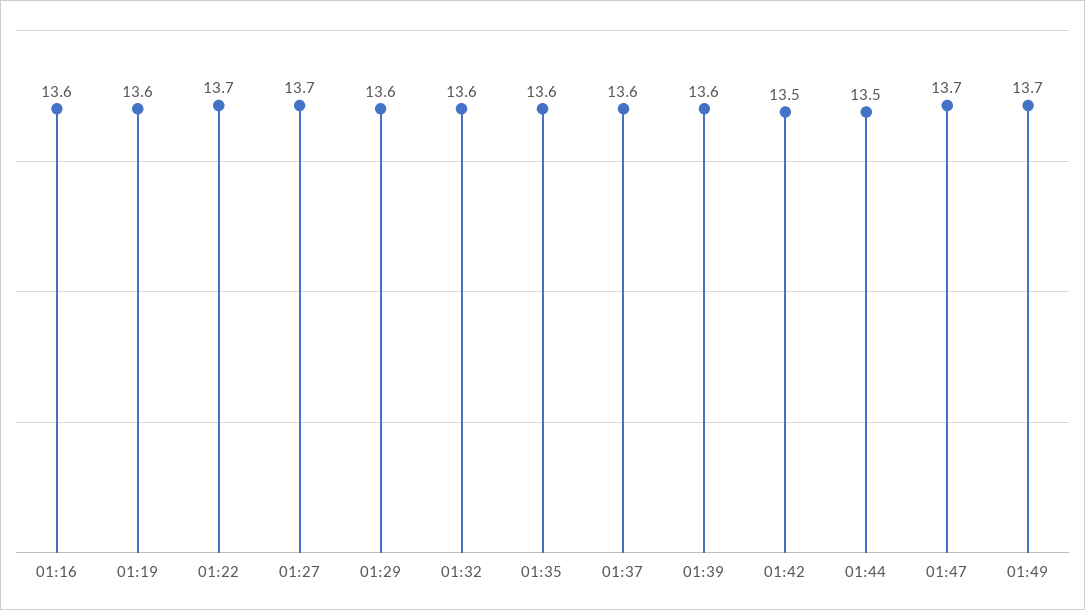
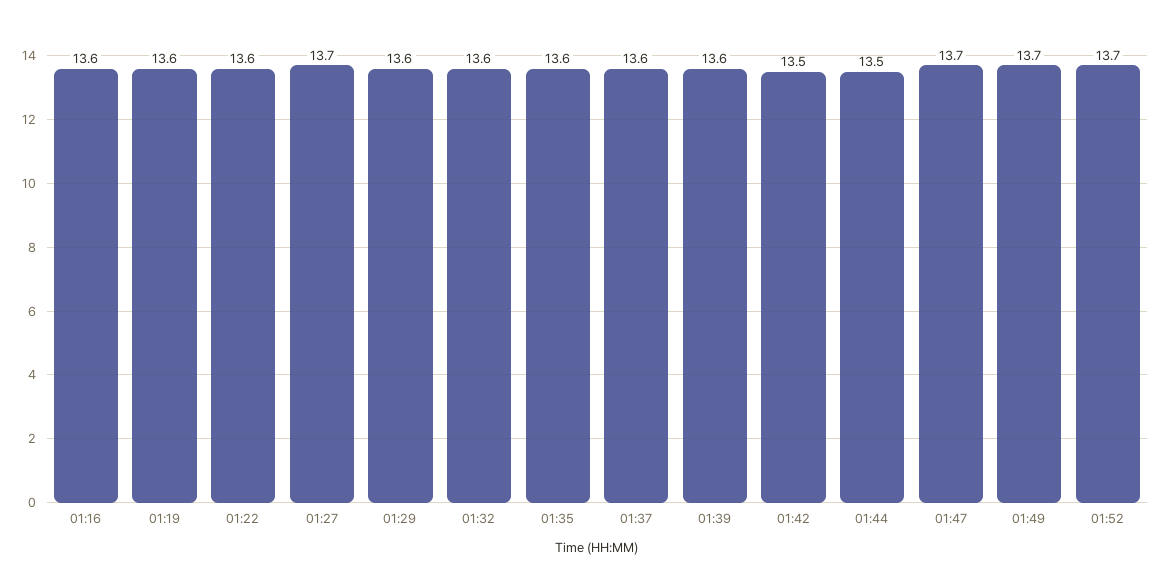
01:22: 13.7 -> 13.6
01:52: none -> 13.7

